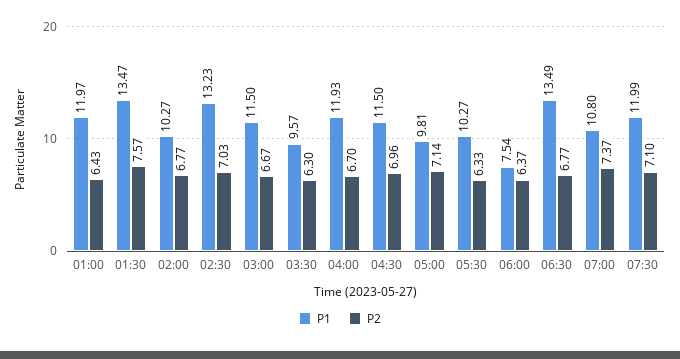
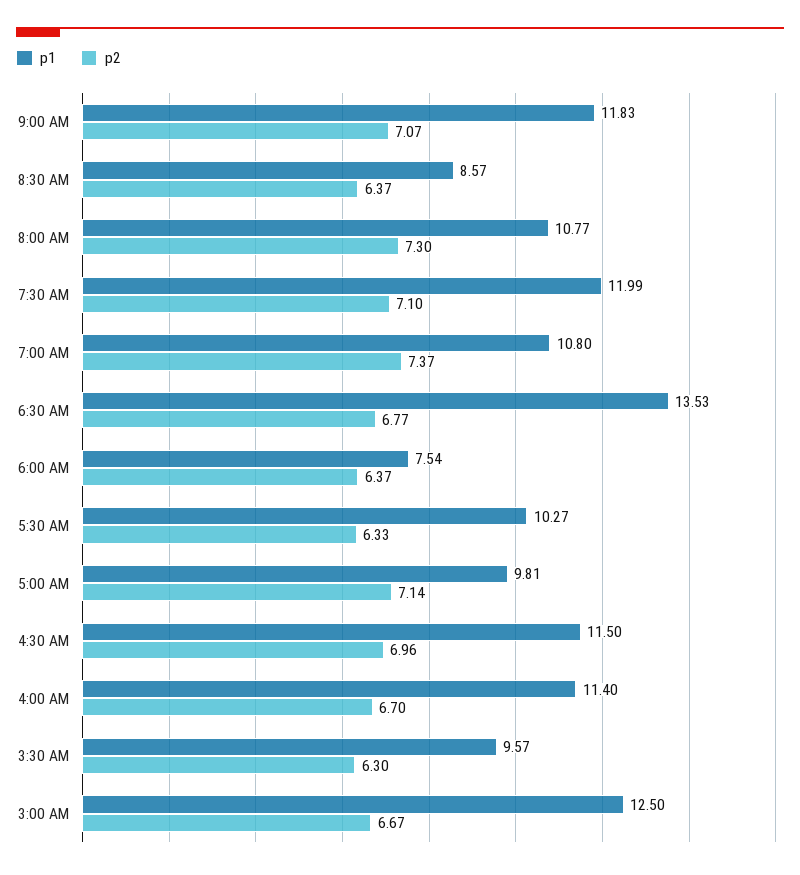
P1, 01:00: 11.97 -> none
P2, 01:00: 6.43 -> none
P1, 01:30: 13.47 -> none
P2, 01:30: 7.57 -> none
P1, 02:00: 10.27 -> none
P2, 02:00: 6.77 -> none
P1, 02:30: 13.23 -> none
P2, 02:30: 7.03 -> none
P1, 03:00: 11.5 -> 12.5
P1, 04:00: 11.93 -> 11.4
P1, 06:30: 13.49 -> 13.53
P1, 9:00 AM: none -> 11.83
P2, 9:00 AM: none -> 7.07
P1, 8:30 AM: none -> 8.57
P2, 8:30 AM: none -> 6.37
P1, 8:00 AM: none -> 10.77
P2, 8:00 AM: none -> 7.3

